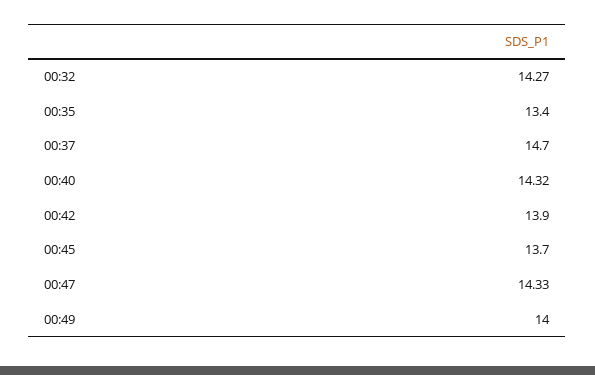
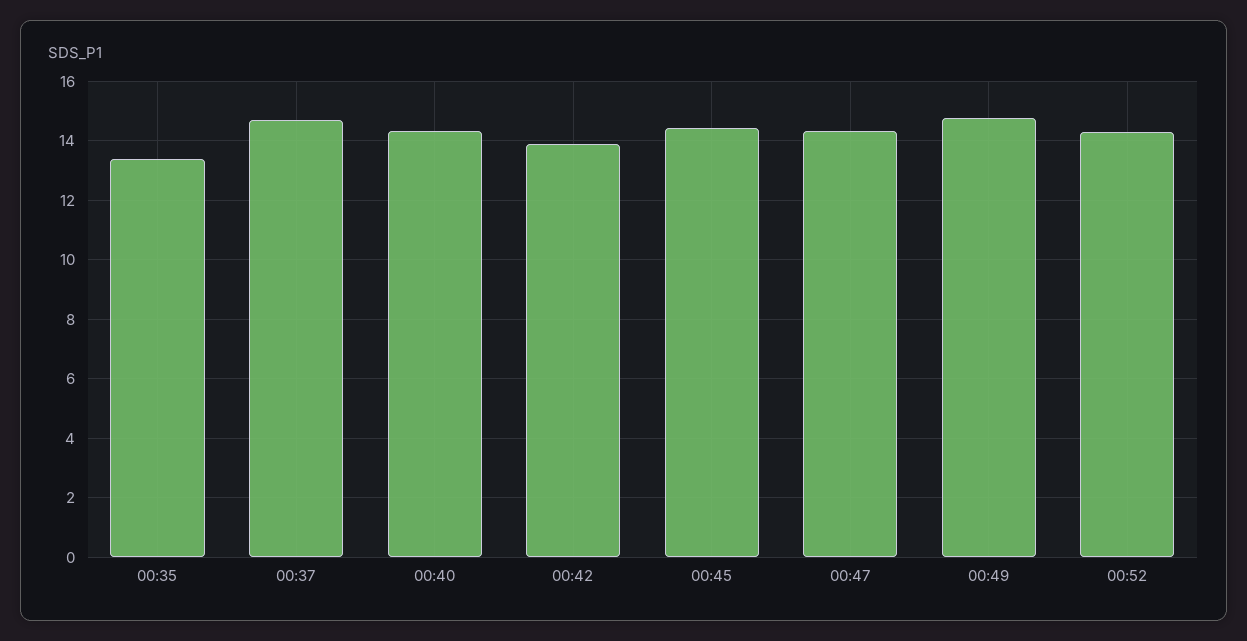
00:32: 14.27 -> none
00:45: 13.7 -> 14.5
00:49: 14 -> 14.75
00:52: none -> 14.25

